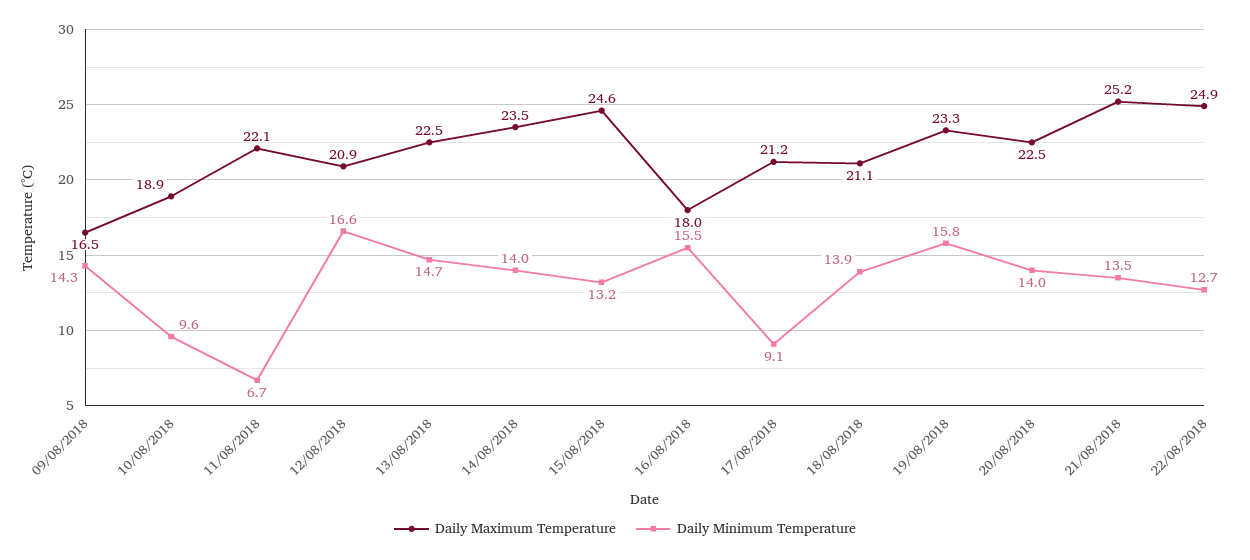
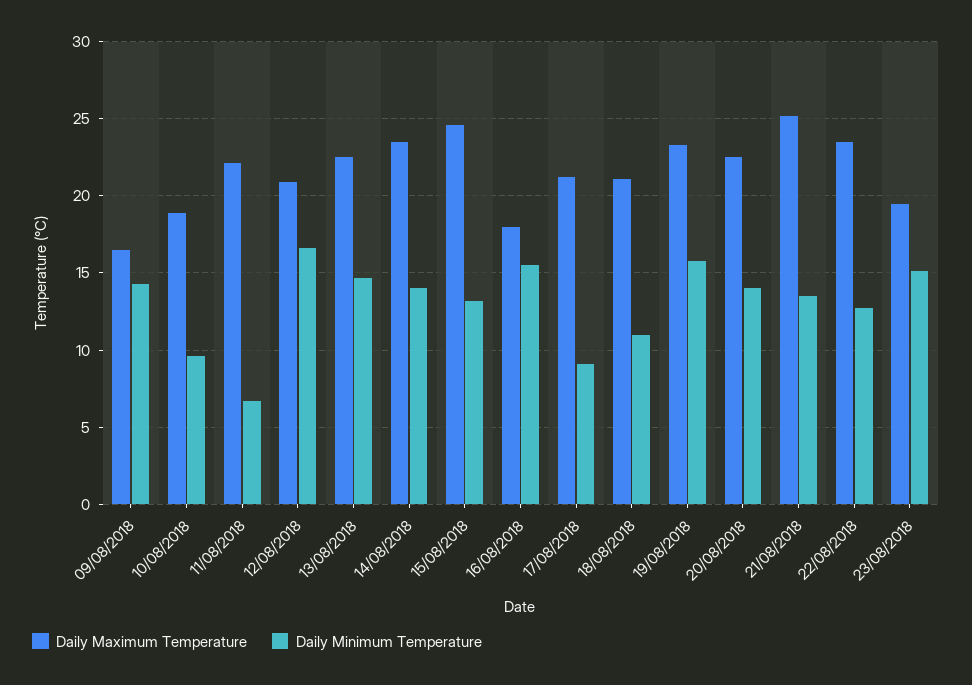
Daily Minimum Temperature, 18/08/2018: 13.9 -> 11
Daily Maximum Temperature, 22/08/2018: 24.9 -> 23.5
Daily Maximum Temperature, 23/08/2018: none -> 19.5
Daily Minimum Temperature, 23/08/2018: none -> 15

